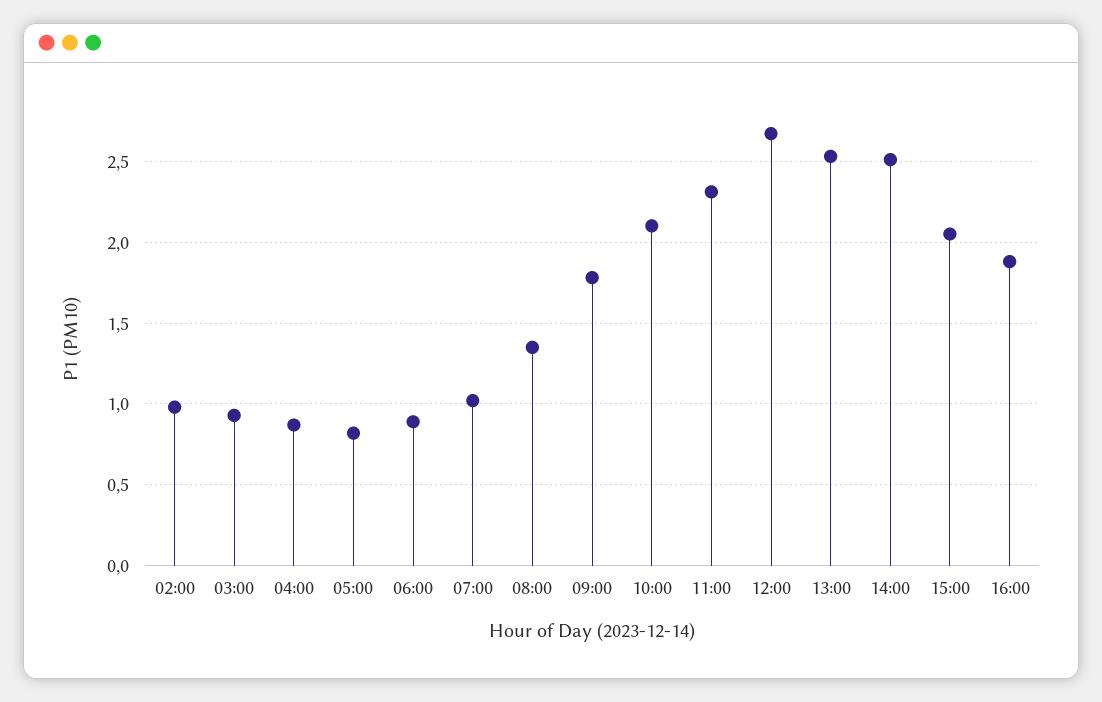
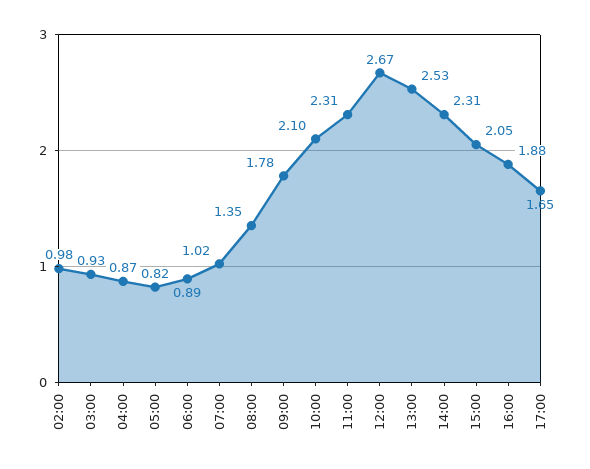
14:00: 2.5 -> 2.31
17:00: none -> 1.65

